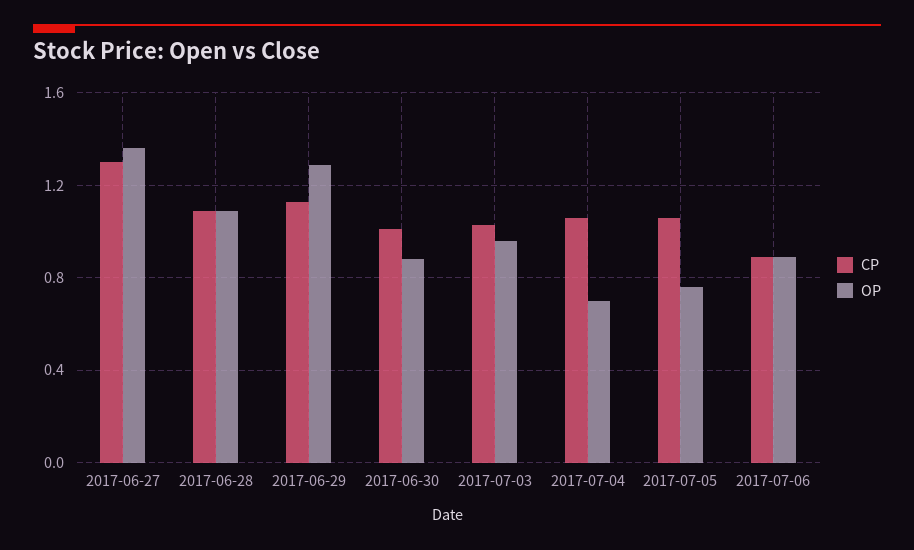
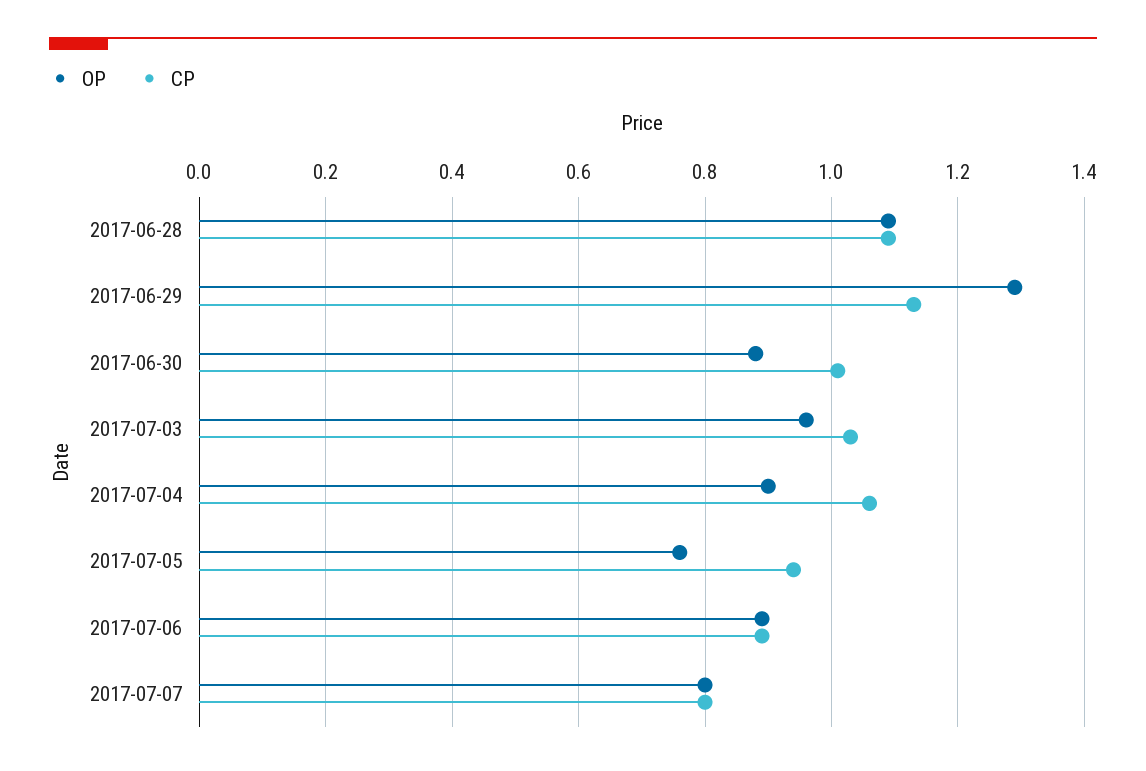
CP, 2017-06-27: 1.3 -> none
OP, 2017-06-27: 1.35 -> none
OP, 2017-07-04: 0.7 -> 0.9
CP, 2017-07-05: 1.05 -> 0.95
OP, 2017-07-07: none -> 0.8
CP, 2017-07-07: none -> 0.8

